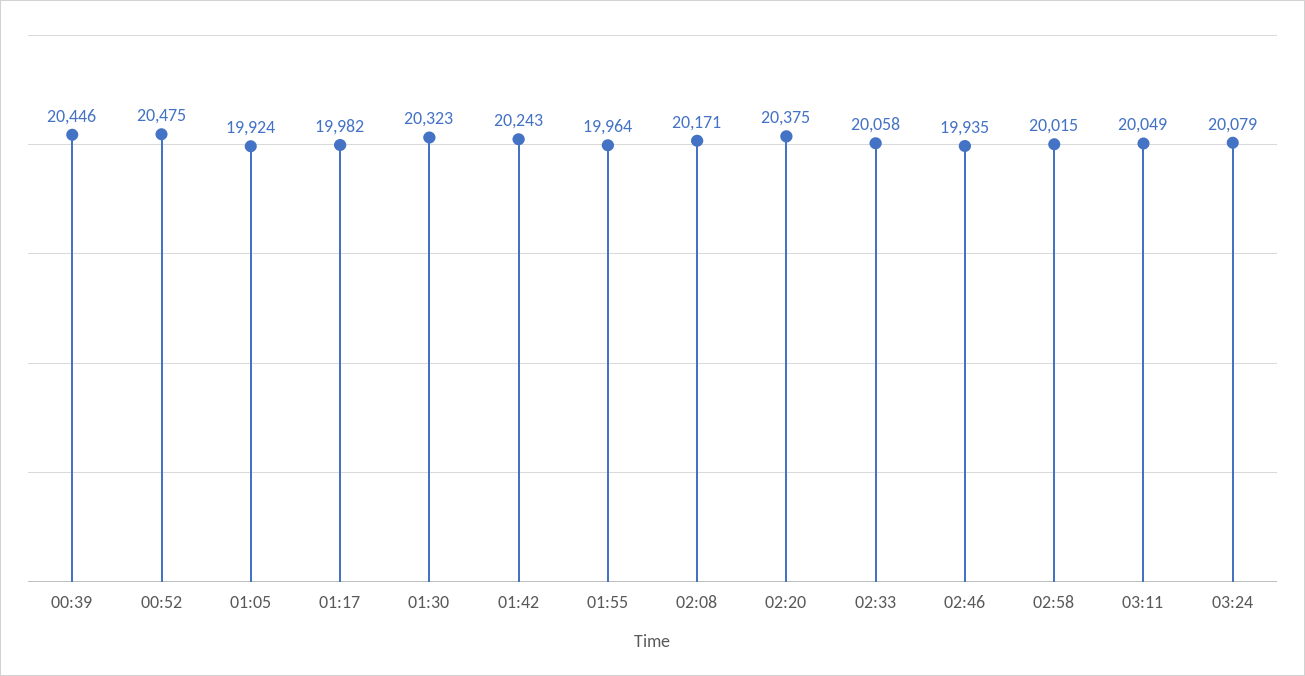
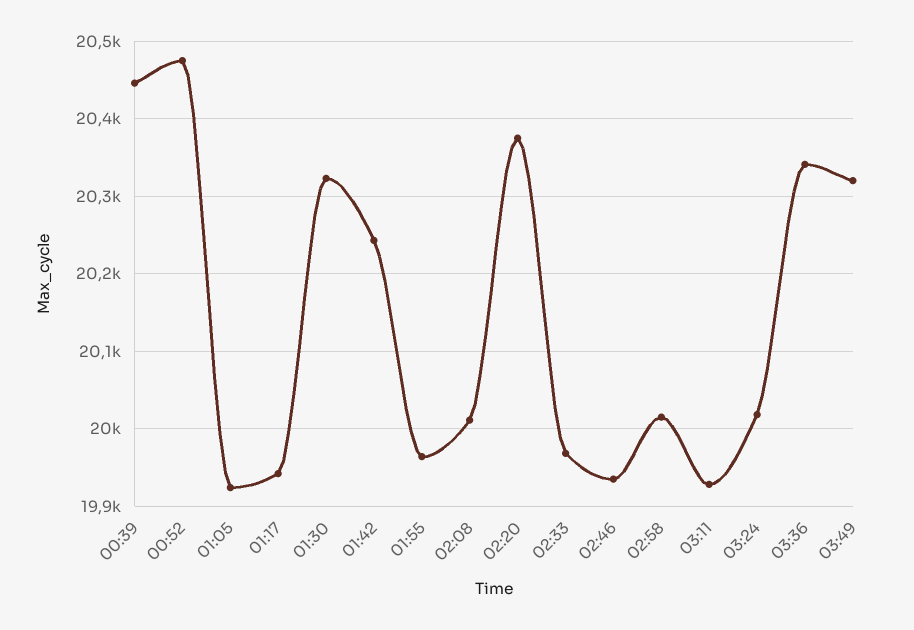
01:17: 19982 -> 19940
02:08: 20171 -> 20010
02:33: 20058 -> 19970
03:11: 20049 -> 19930
03:24: 20079 -> 20020
03:36: none -> 20340
03:49: none -> 20320

